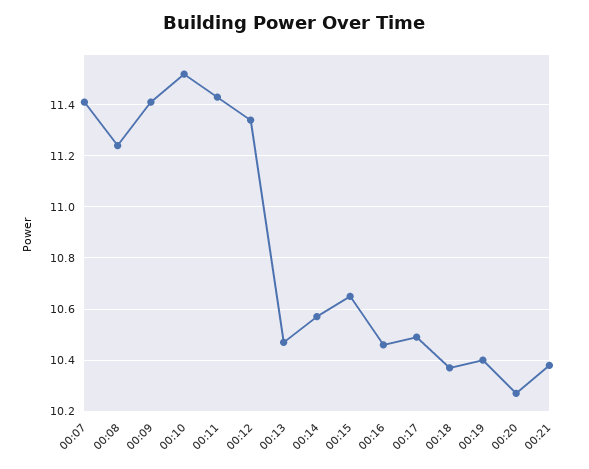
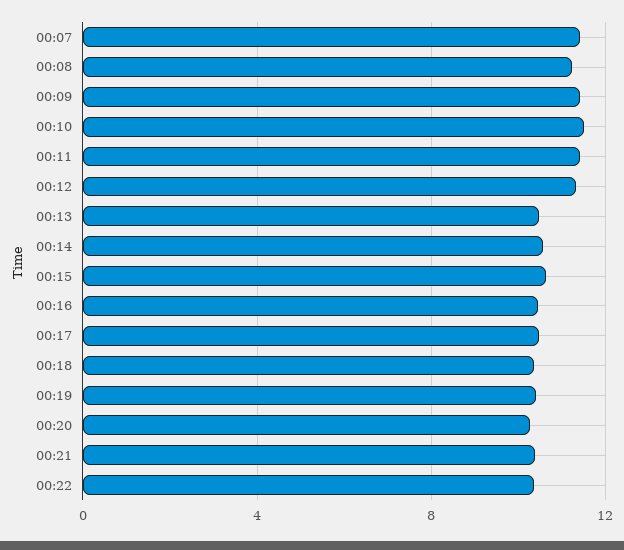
00:22: none -> 10.5

